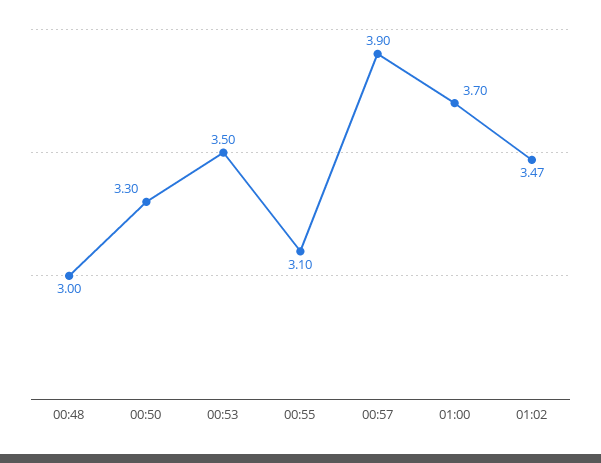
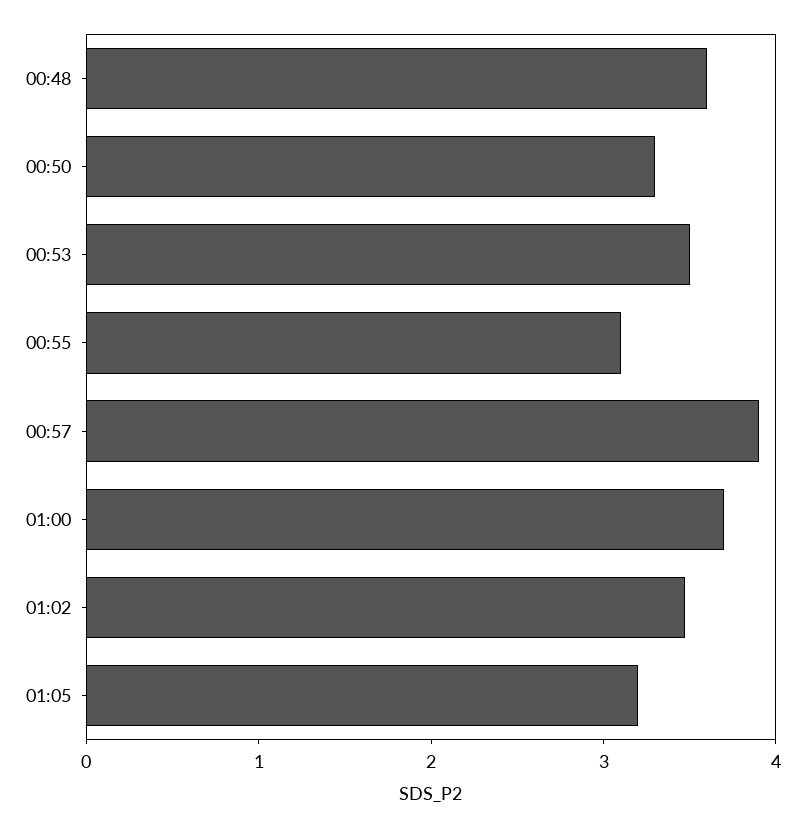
00:48: 3 -> 3.6
01:05: none -> 3.2

